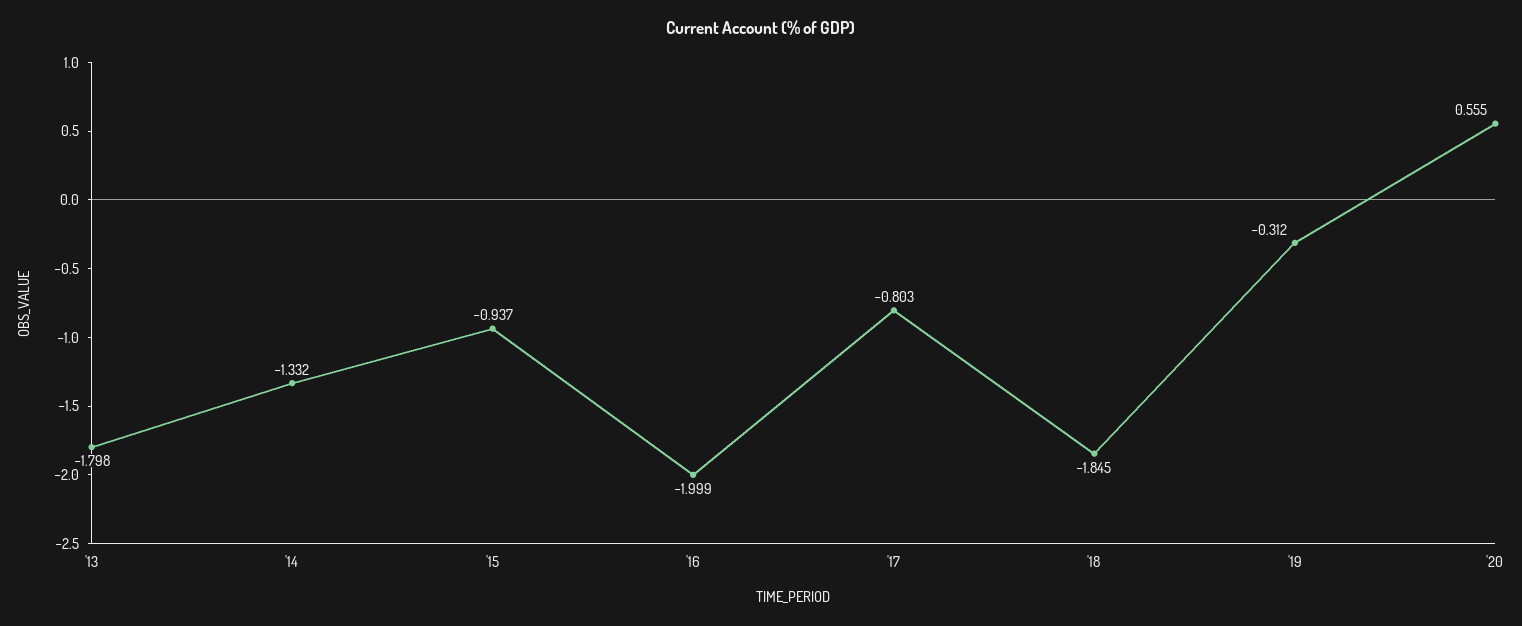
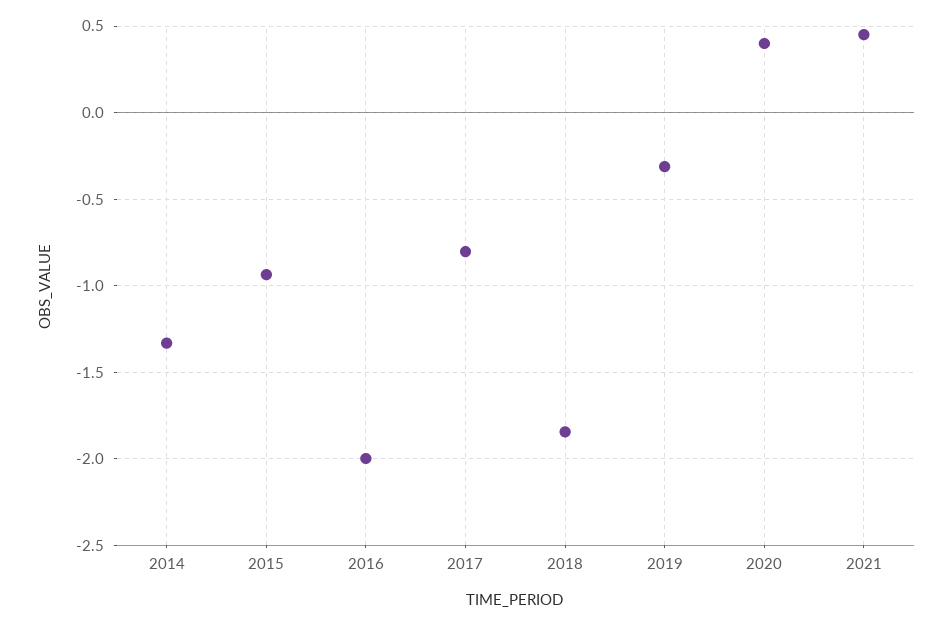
'13: -1.798 -> none
'20: 0.555 -> 0.4
2021: none -> 0.45

